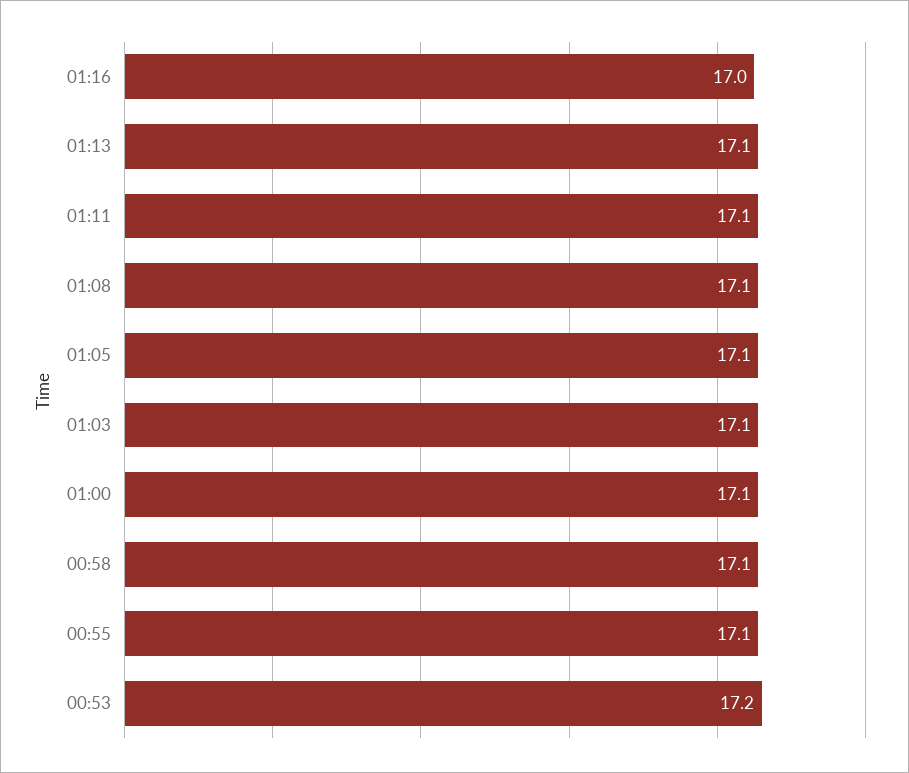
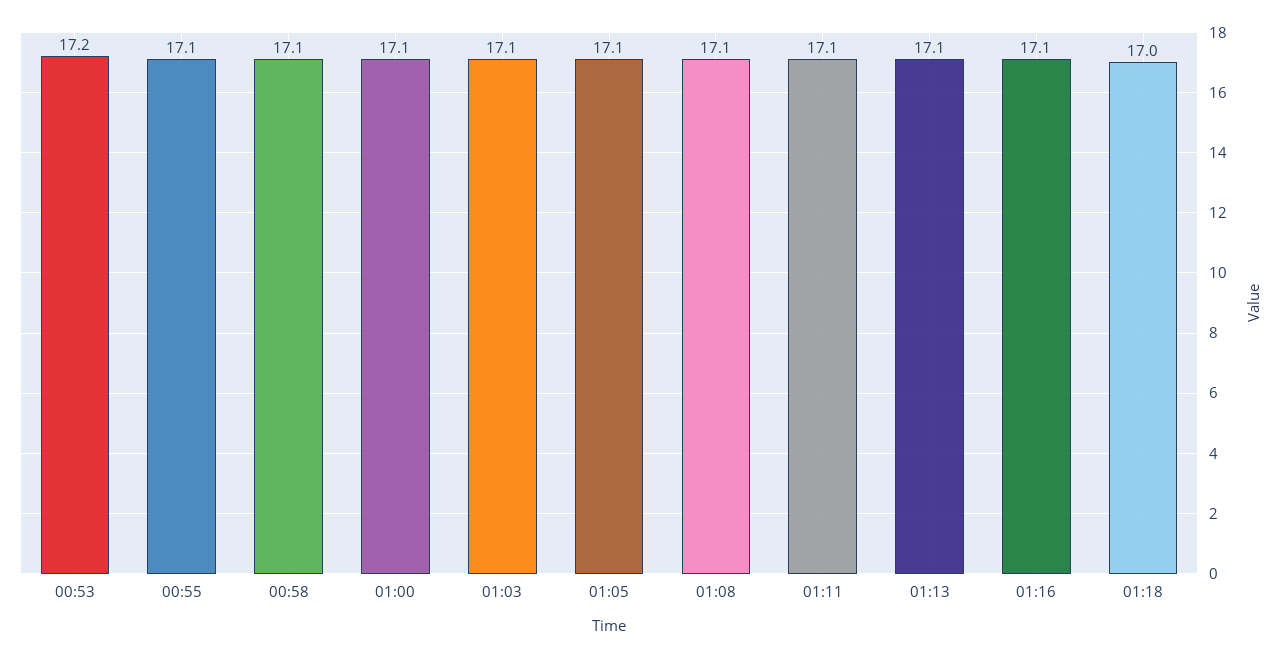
01:16: 17 -> 17.1
01:18: none -> 17

